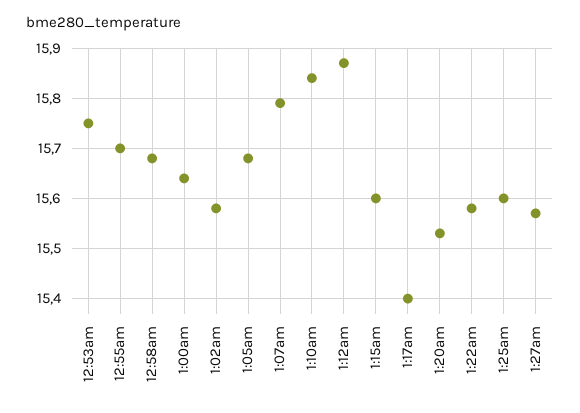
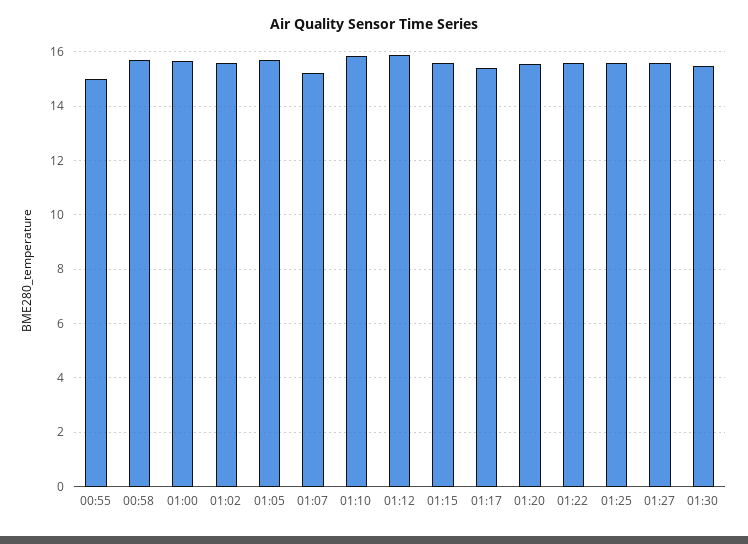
12:53am: 15.75 -> none
12:55am: 15.7 -> 15
1:07am: 15.8 -> 15.25
01:30: none -> 15.5

